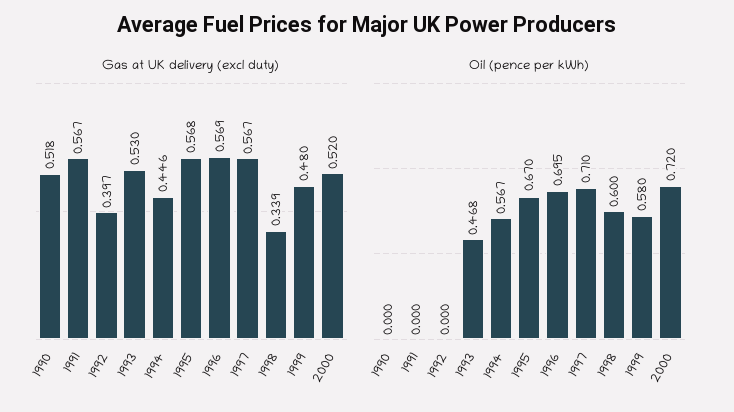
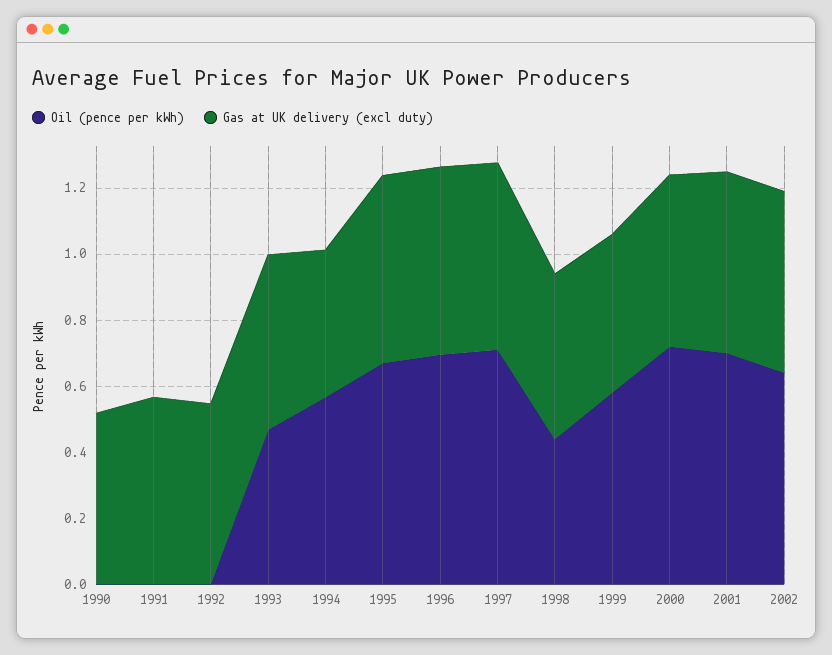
Gas at UK delivery (excl duty), 1992: 0.397 -> 0.55
Gas at UK delivery (excl duty), 1998: 0.339 -> 0.5
Oil (pence per kWh), 1998: 0.6 -> 0.45
Oil (pence per kWh), 2001: none -> 0.7
Gas at UK delivery (excl duty), 2001: none -> 0.55
Oil (pence per kWh), 2002: none -> 0.65
Gas at UK delivery (excl duty), 2002: none -> 0.55

